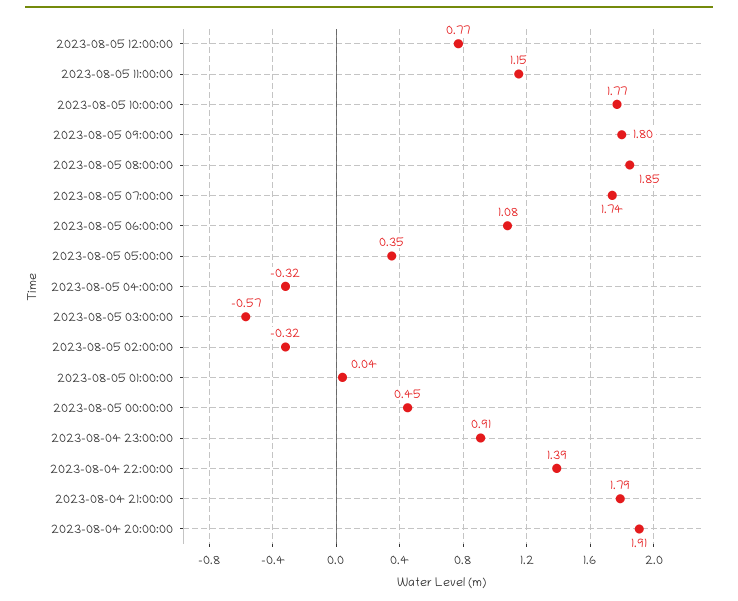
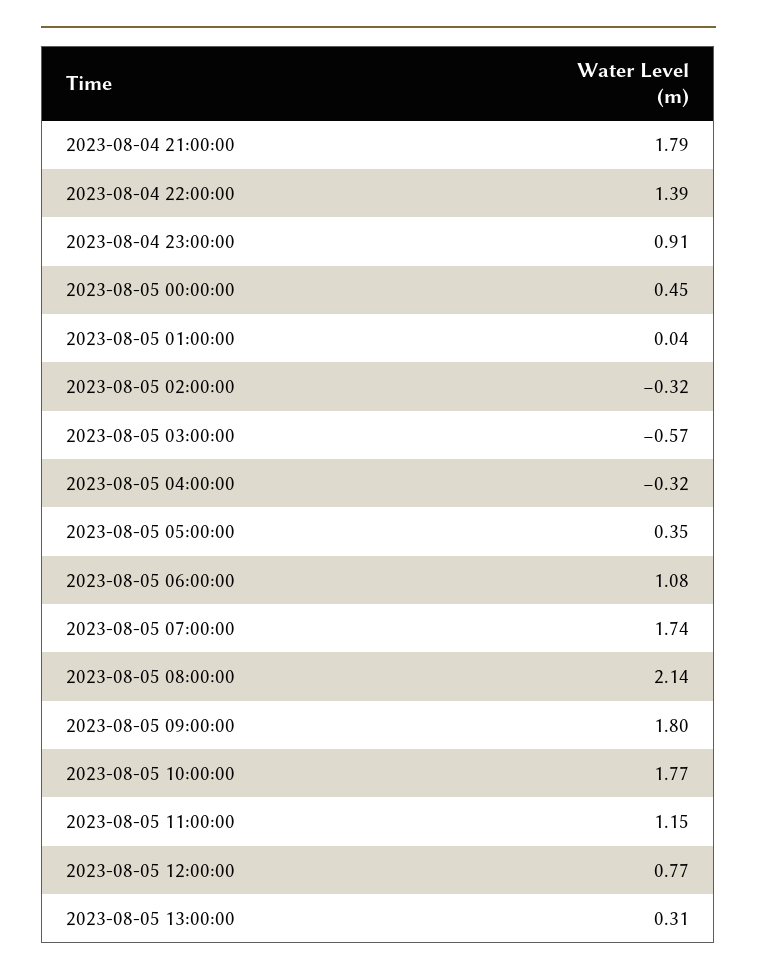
2023-08-05 08:00:00: 1.85 -> 2.14
2023-08-04 20:00:00: 1.91 -> none
2023-08-05 13:00:00: none -> 0.31

